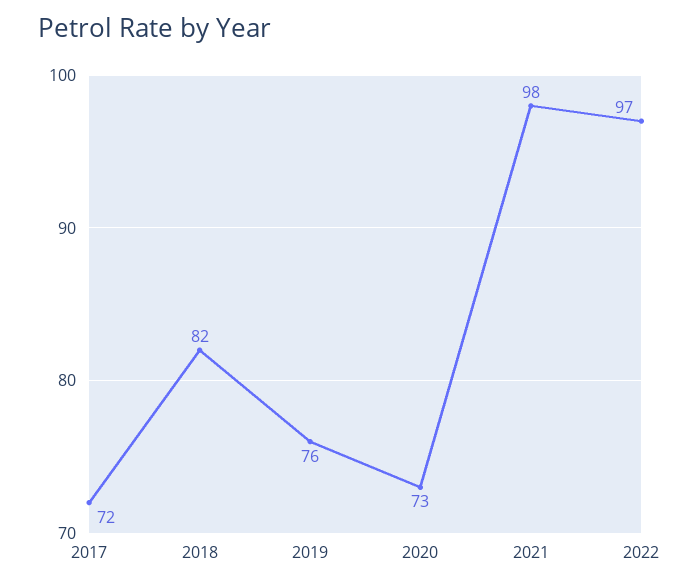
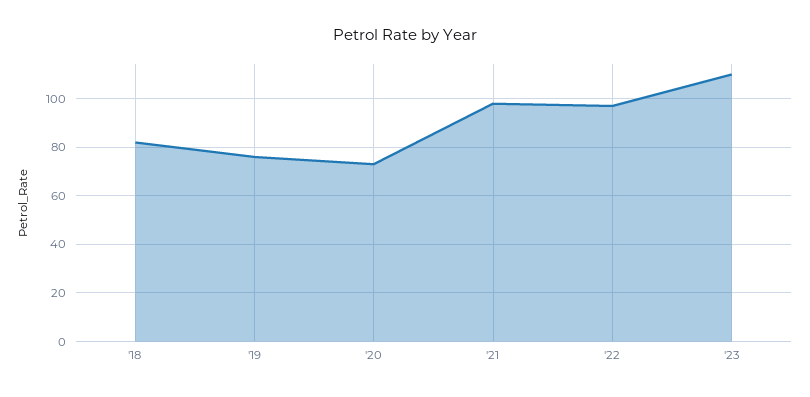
2017: 72 -> none
'23: none -> 110

